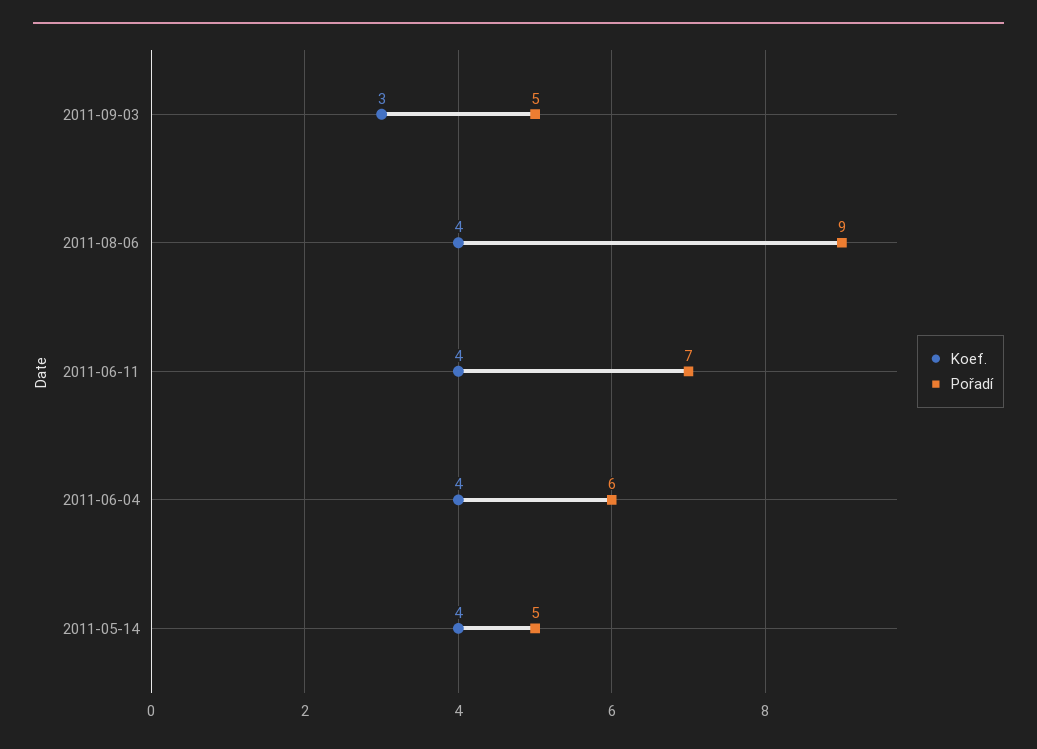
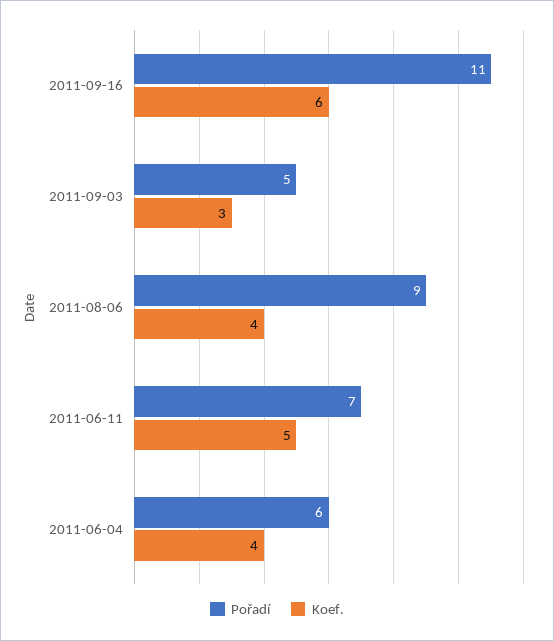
Koef., 2011-06-11: 4 -> 5
Koef., 2011-05-14: 4 -> none
Pořadí, 2011-05-14: 5 -> none
Pořadí, 2011-09-16: none -> 11
Koef., 2011-09-16: none -> 6

